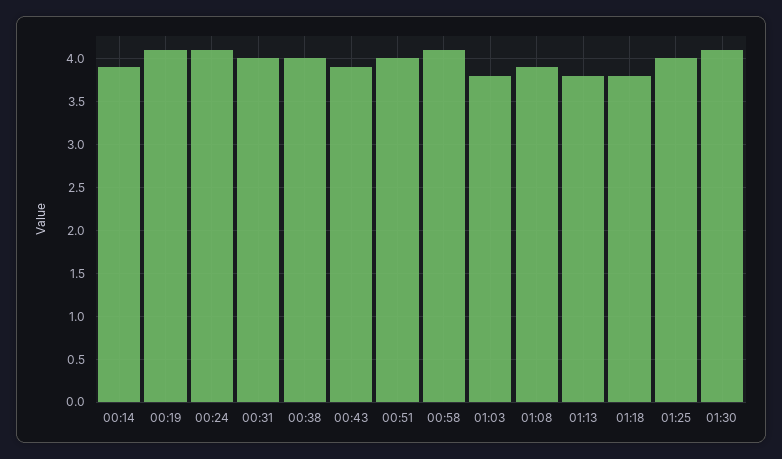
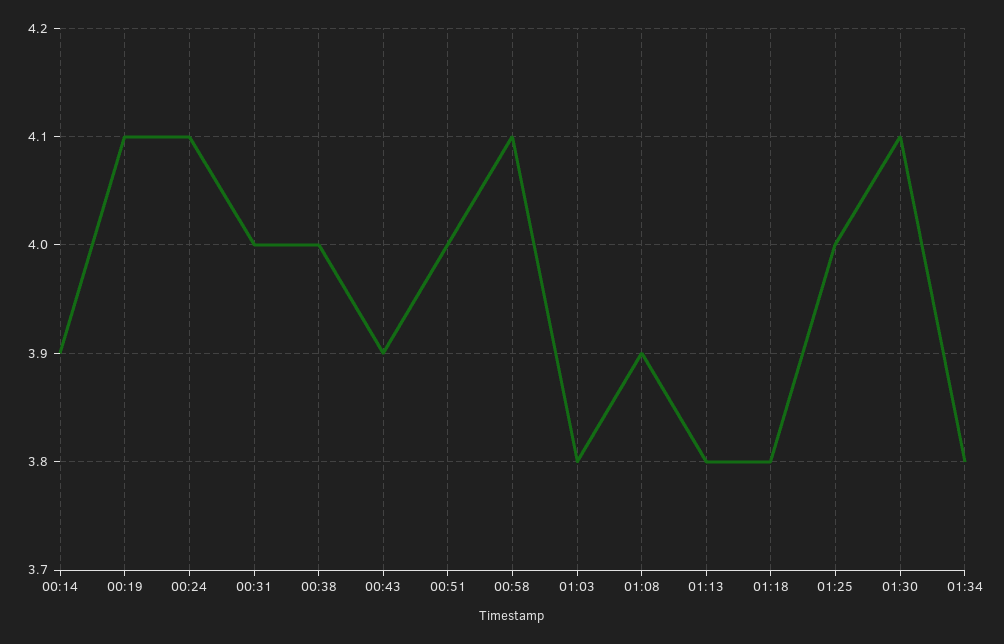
01:34: none -> 3.8

